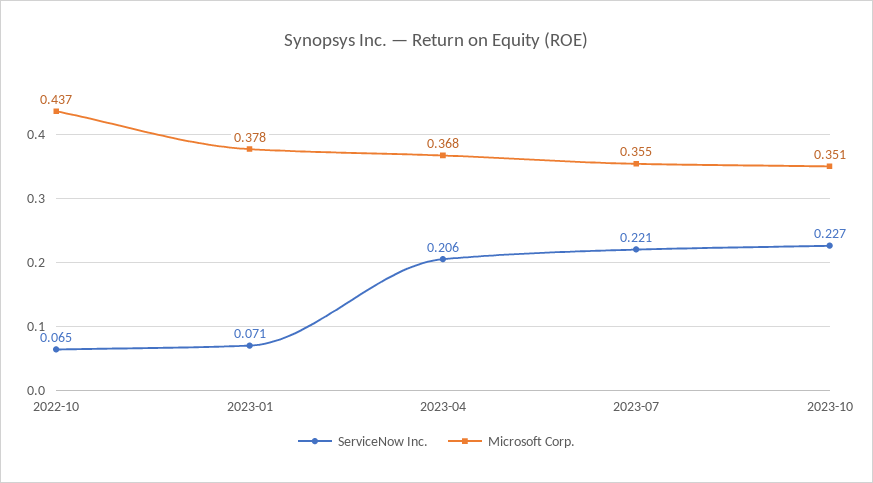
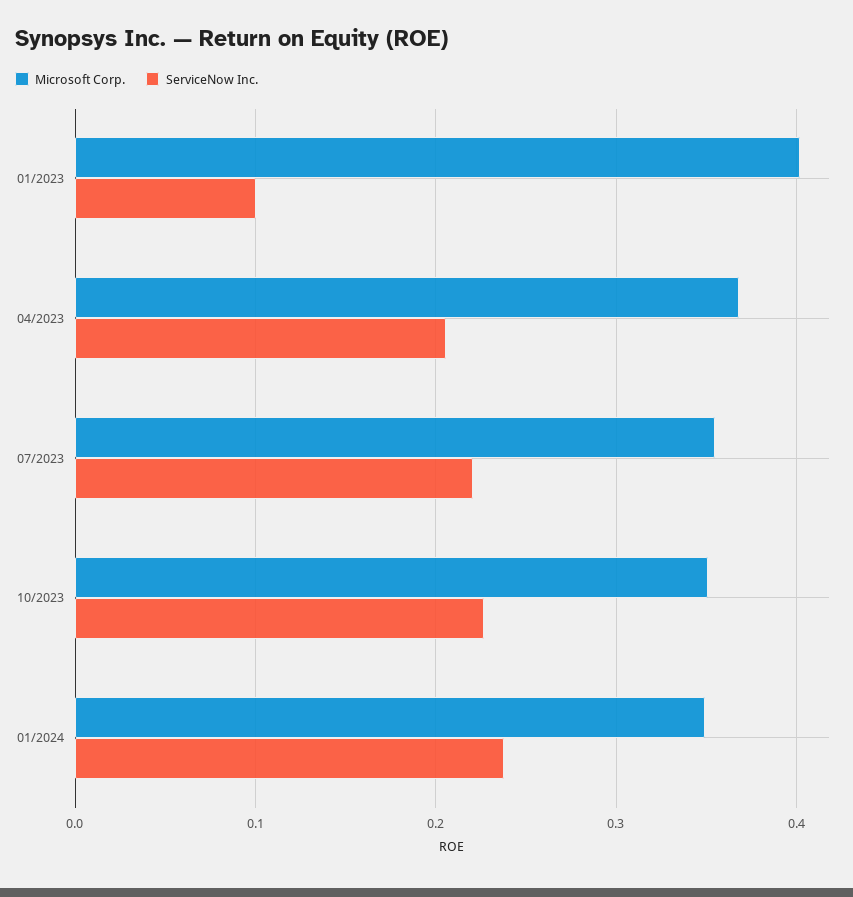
ServiceNow Inc., 2022-10: 0.065 -> none
Microsoft Corp., 2022-10: 0.437 -> none
ServiceNow Inc., 2023-01: 0.071 -> 0.1
Microsoft Corp., 2023-01: 0.378 -> 0.4
Microsoft Corp., 01/2024: none -> 0.35
ServiceNow Inc., 01/2024: none -> 0.24

